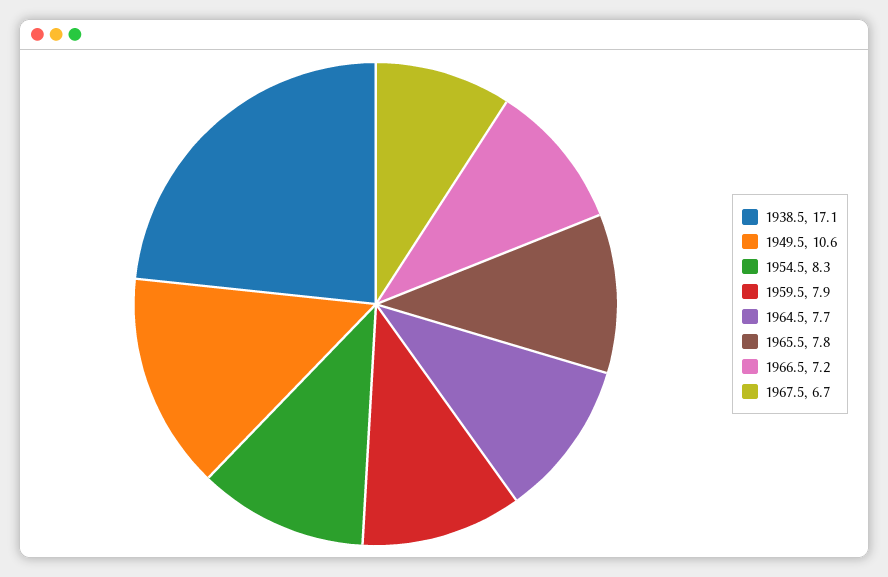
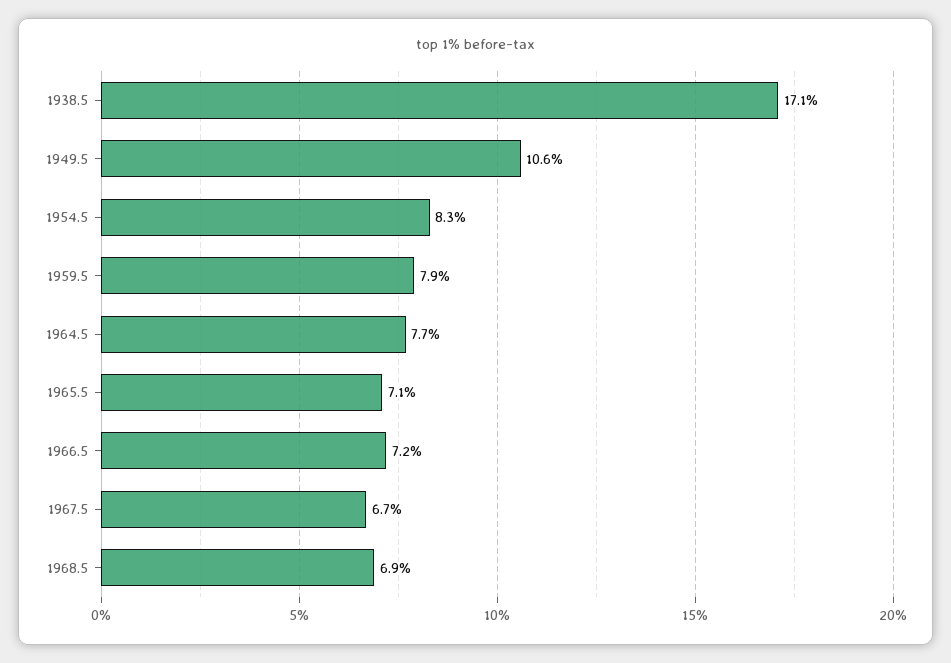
1965.5: 7.8 -> 7.1
1968.5: none -> 6.9

